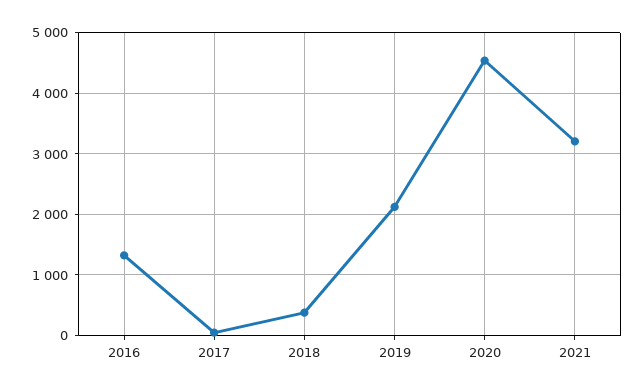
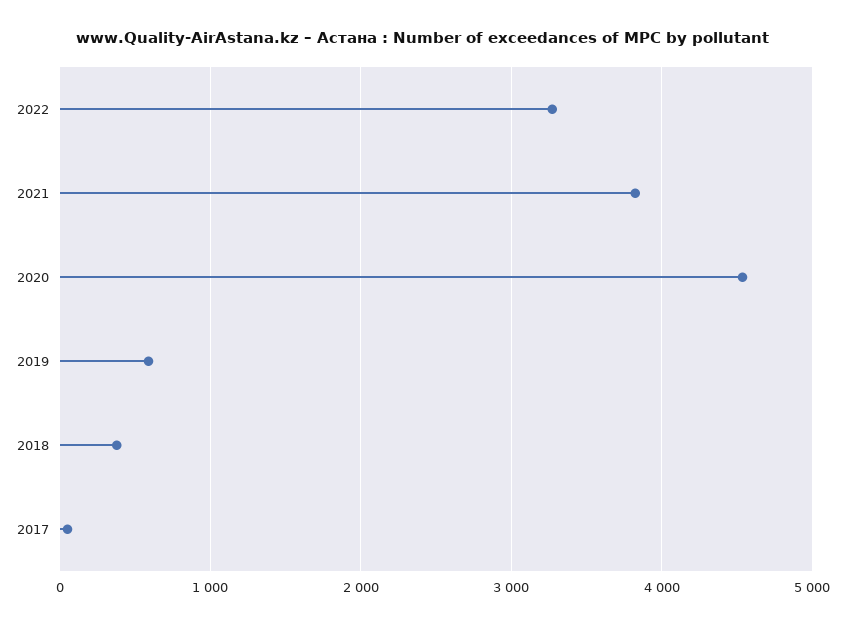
2016: 1300 -> none
2019: 2100 -> 600
2021: 3200 -> 3800
2022: none -> 3300

